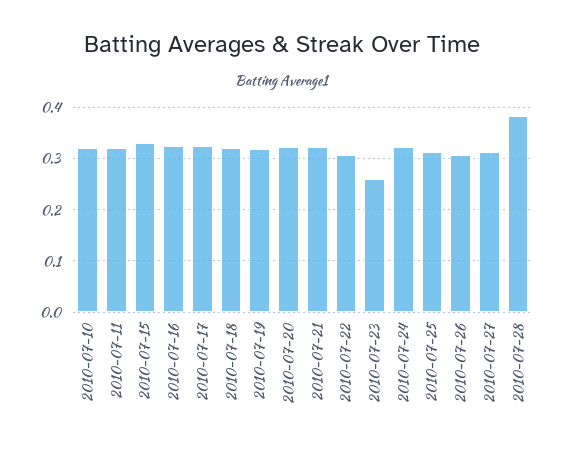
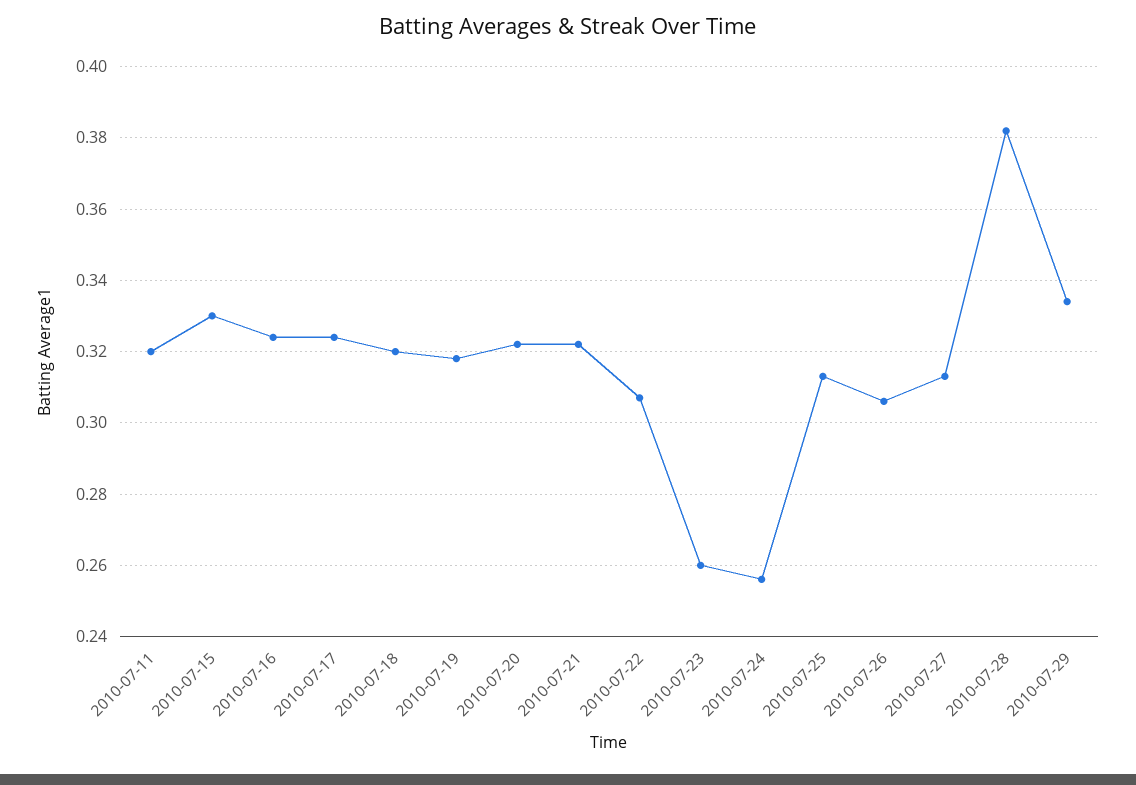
2010-07-10: 0.32 -> none
2010-07-24: 0.32 -> 0.255
2010-07-29: none -> 0.335

